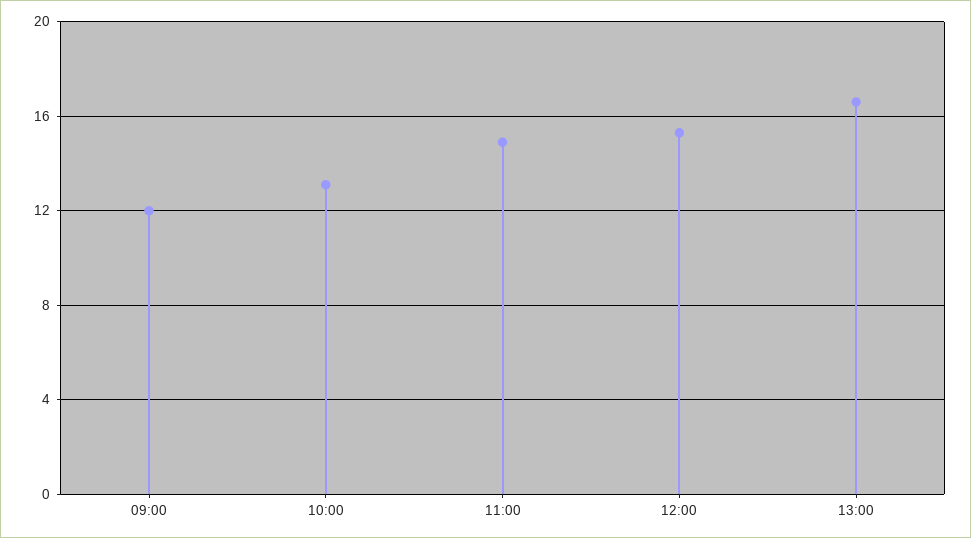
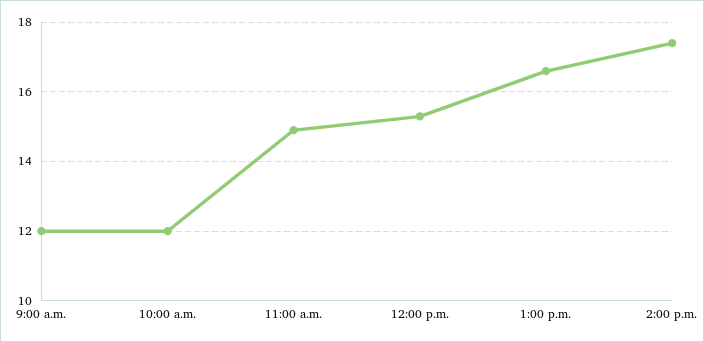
10:00: 13 -> 12
2:00 p.m.: none -> 17.5

